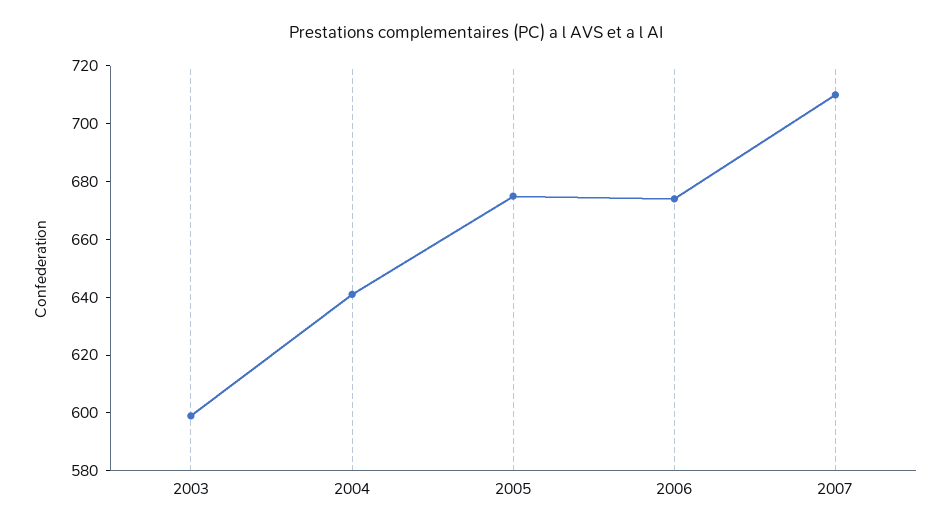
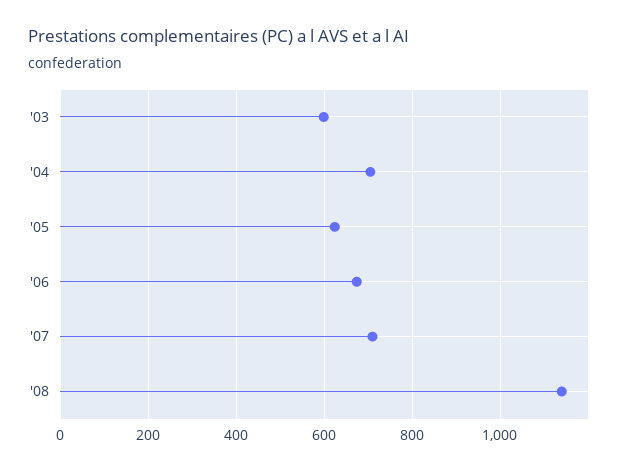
2004: 640 -> 700
2005: 675 -> 620
'08: none -> 1140

